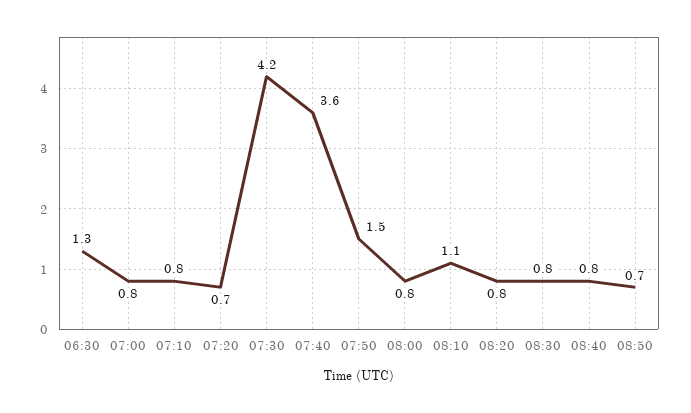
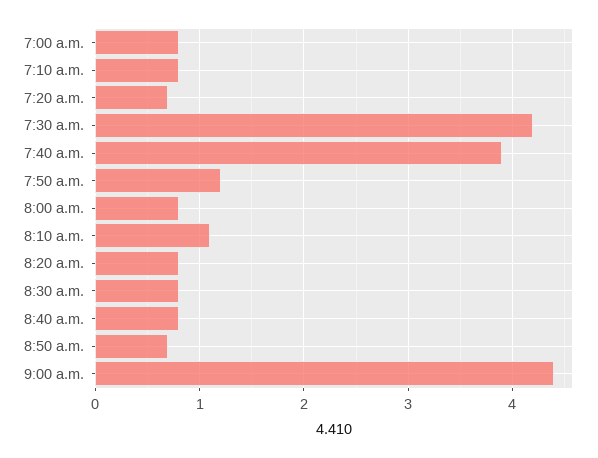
06:30: 1.3 -> none
07:40: 3.6 -> 3.9
07:50: 1.5 -> 1.2
9:00 a.m.: none -> 4.4

